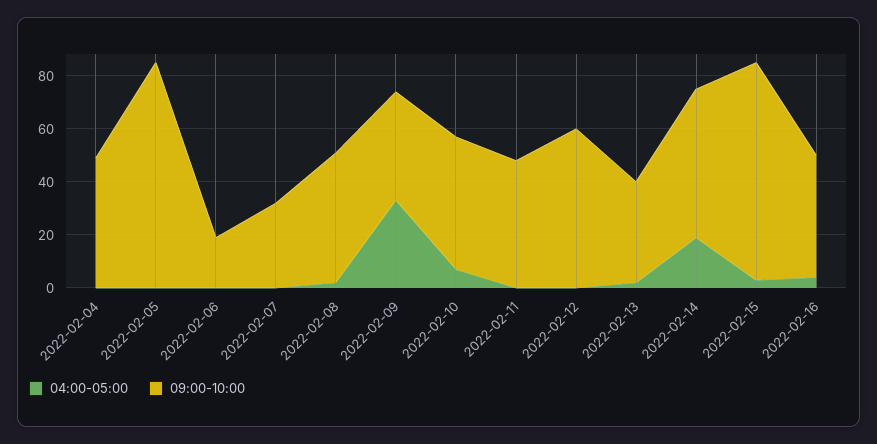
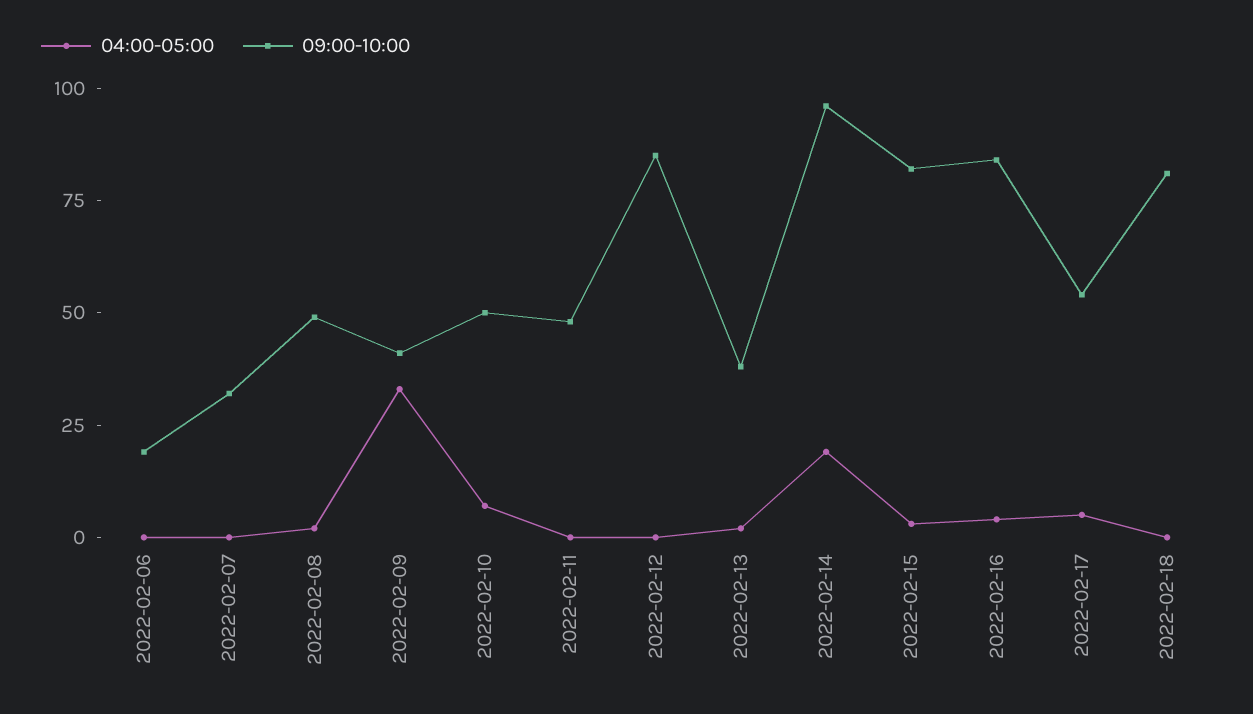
04:00-05:00, 2022-02-04: 0 -> none
09:00-10:00, 2022-02-04: 50 -> none
04:00-05:00, 2022-02-05: 0 -> none
09:00-10:00, 2022-02-05: 85 -> none
09:00-10:00, 2022-02-12: 60 -> 85
09:00-10:00, 2022-02-14: 55 -> 95
09:00-10:00, 2022-02-16: 45 -> 85
04:00-05:00, 2022-02-17: none -> 5
09:00-10:00, 2022-02-17: none -> 55
04:00-05:00, 2022-02-18: none -> 0
09:00-10:00, 2022-02-18: none -> 80

